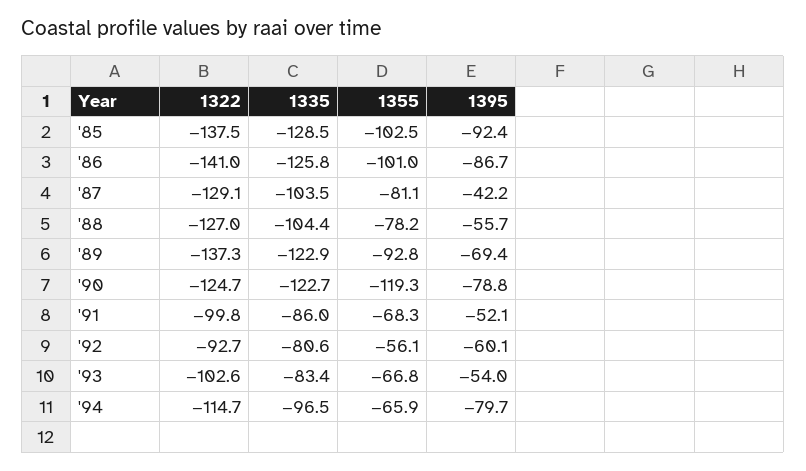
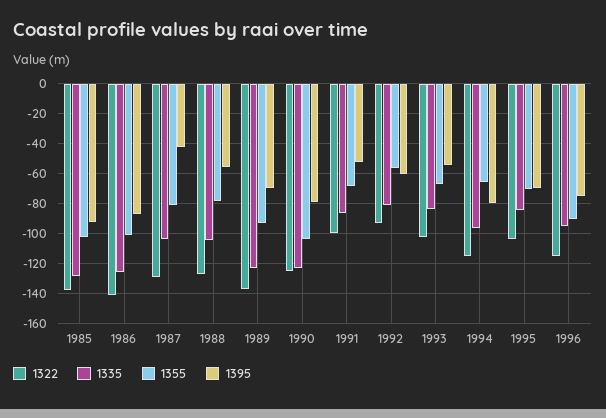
1355, '90: -119.3 -> -105
1322, 1995: none -> -105
1335, 1995: none -> -85
1355, 1995: none -> -70
1395, 1995: none -> -70
1322, 1996: none -> -115
1335, 1996: none -> -95
1355, 1996: none -> -90
1395, 1996: none -> -75

